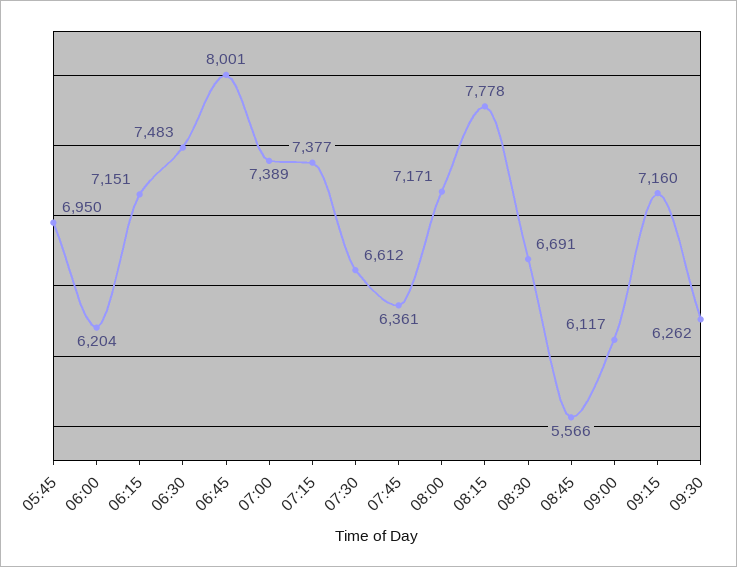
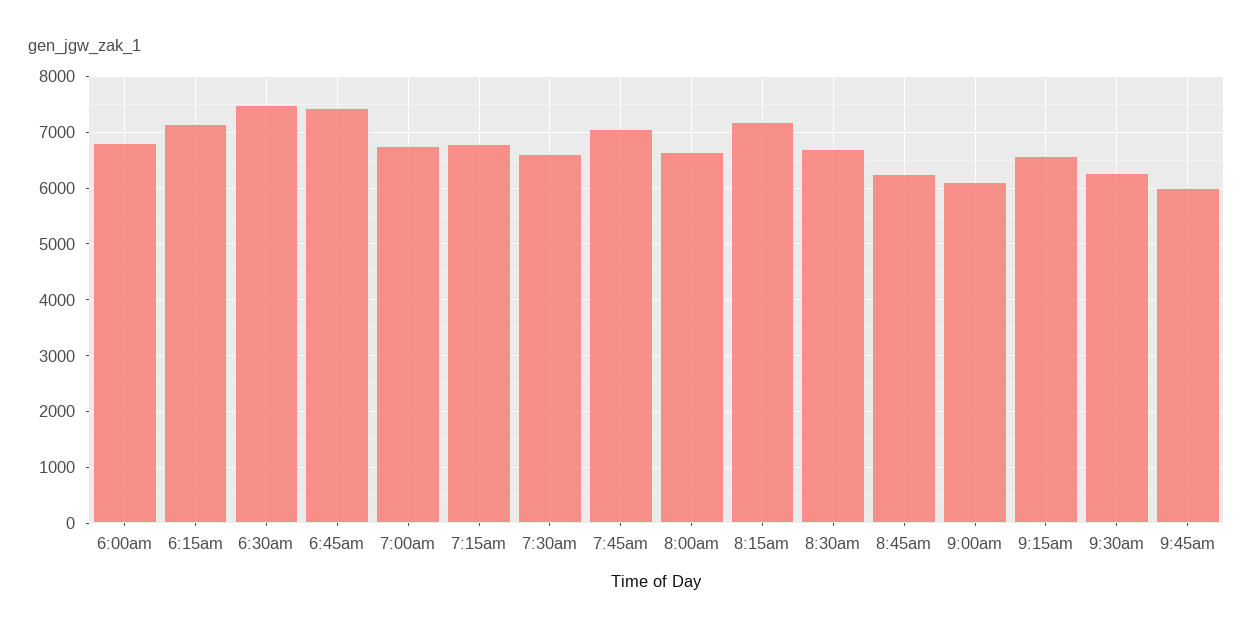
05:45: 6950 -> none
06:00: 6204 -> 6800
06:45: 8001 -> 7400
07:00: 7389 -> 6800
07:15: 7377 -> 6800
07:45: 6361 -> 7000
08:00: 7171 -> 6600
08:15: 7778 -> 7200
08:45: 5566 -> 6200
09:15: 7160 -> 6600
9:45am: none -> 6000

